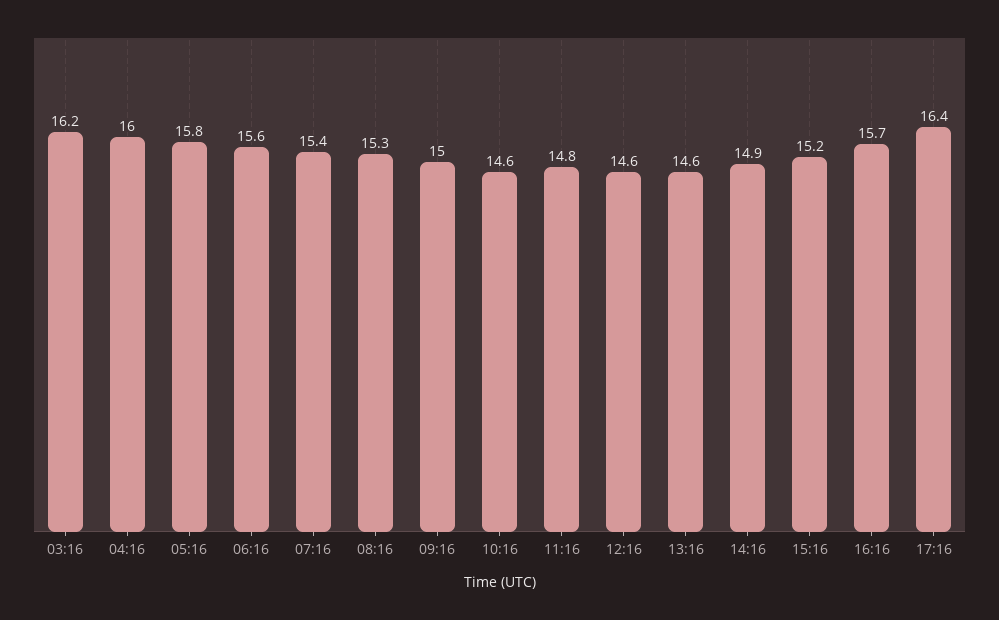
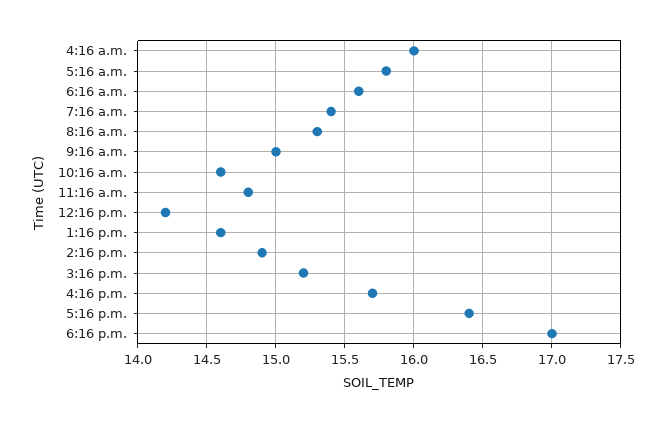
03:16: 16.2 -> none
12:16: 14.6 -> 14.2
6:16 p.m.: none -> 17

